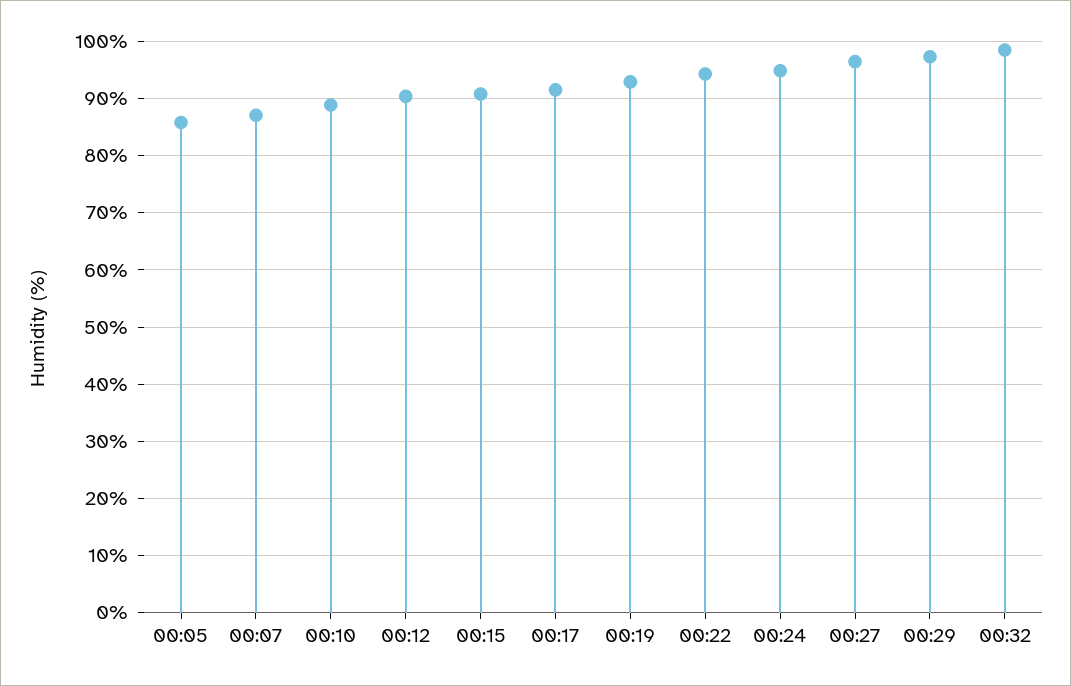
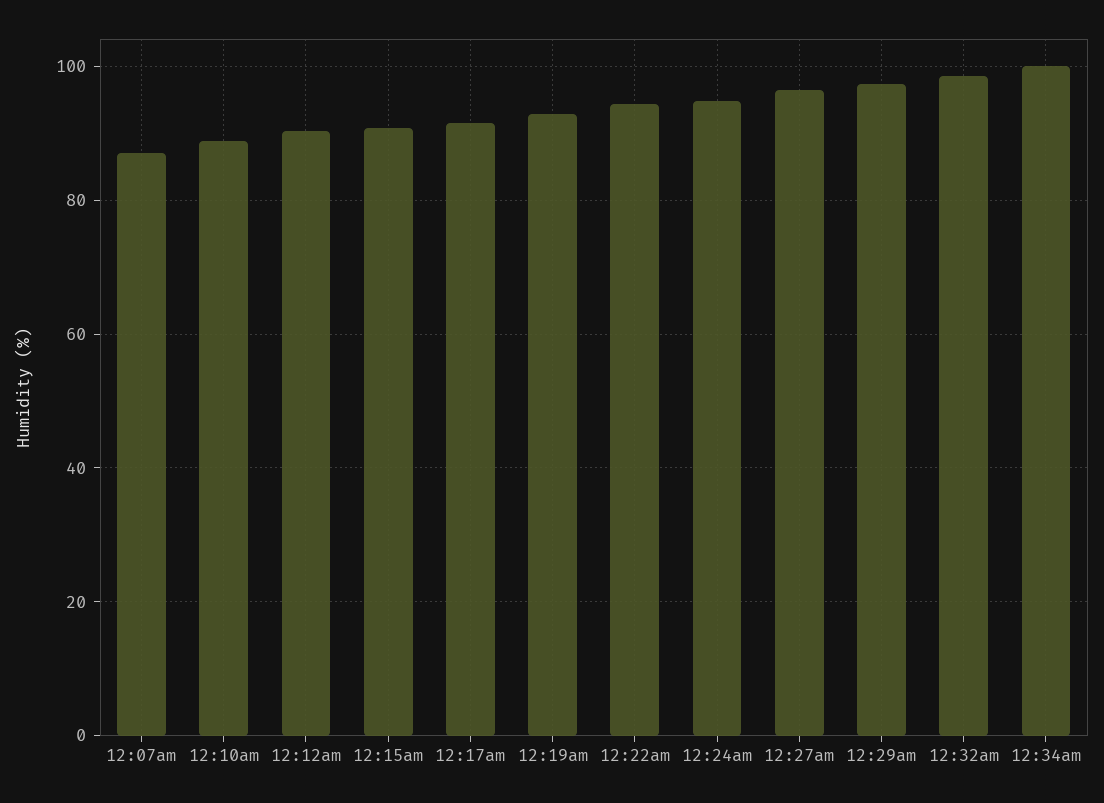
00:05: 86 -> none
12:34am: none -> 100

